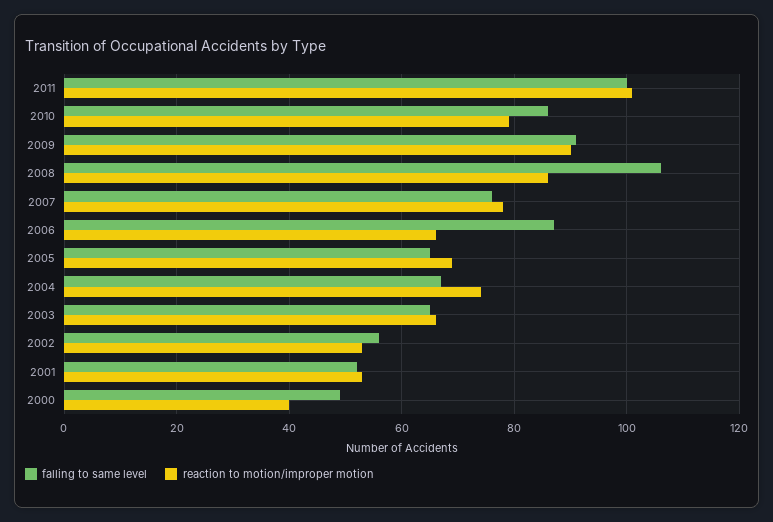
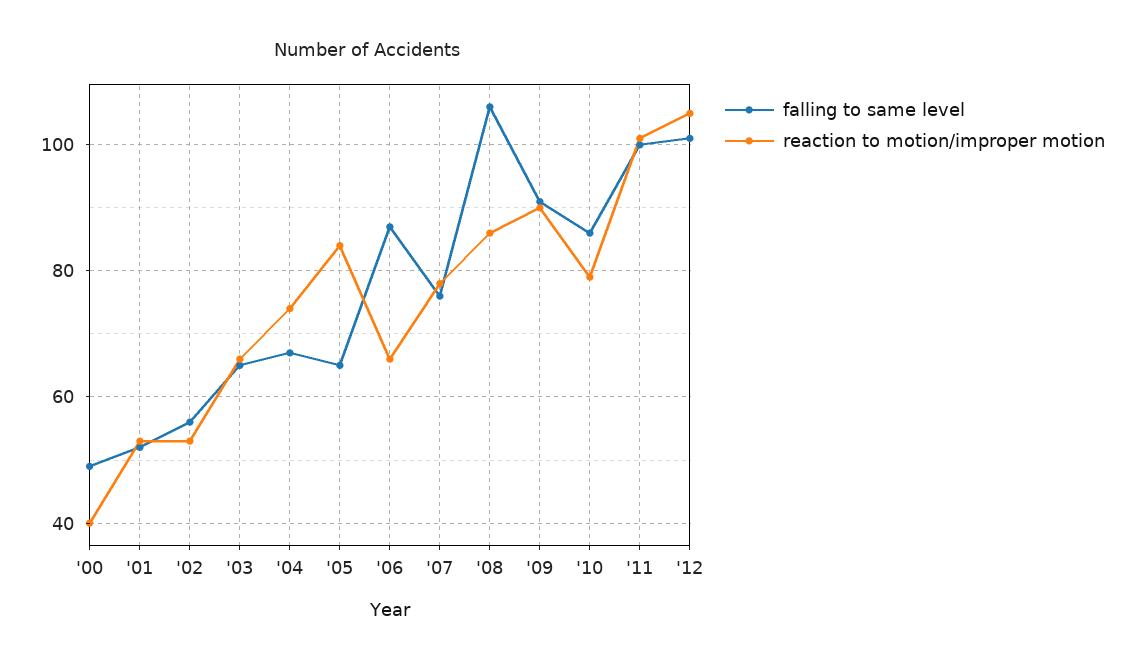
reaction to motion/improper motion, 2005: 70 -> 85
falling to same level, '12: none -> 100
reaction to motion/improper motion, '12: none -> 105

